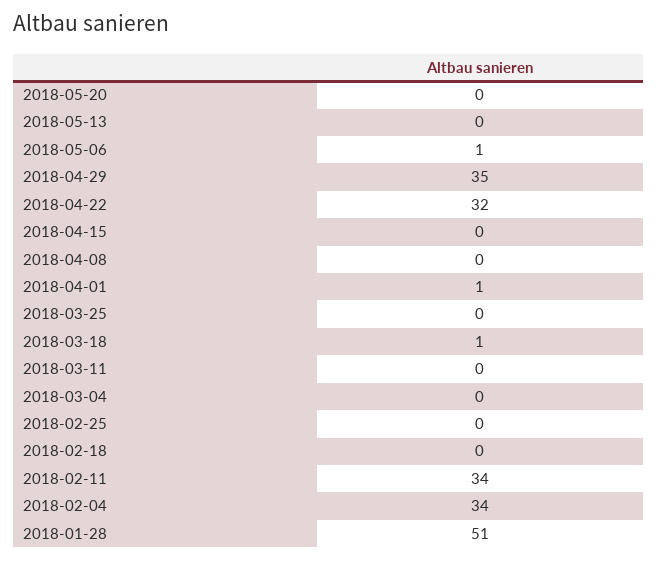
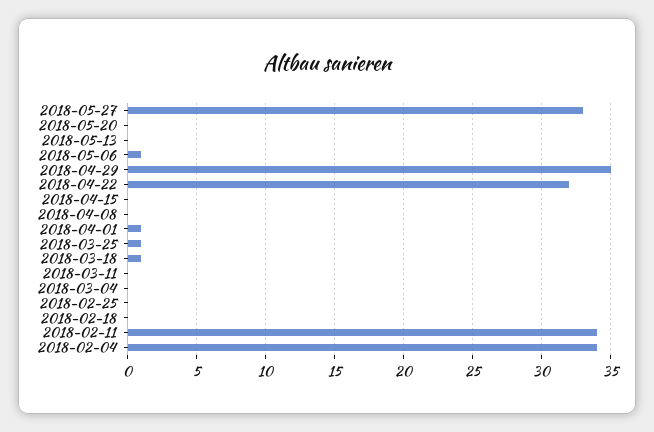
2018-03-25: 0 -> 1
2018-01-28: 51 -> none
2018-05-27: none -> 33

